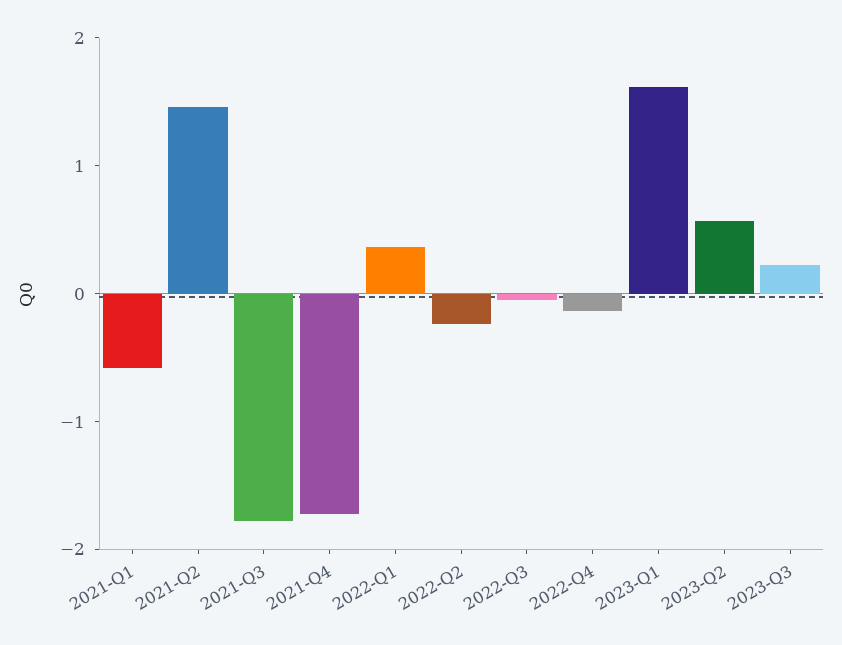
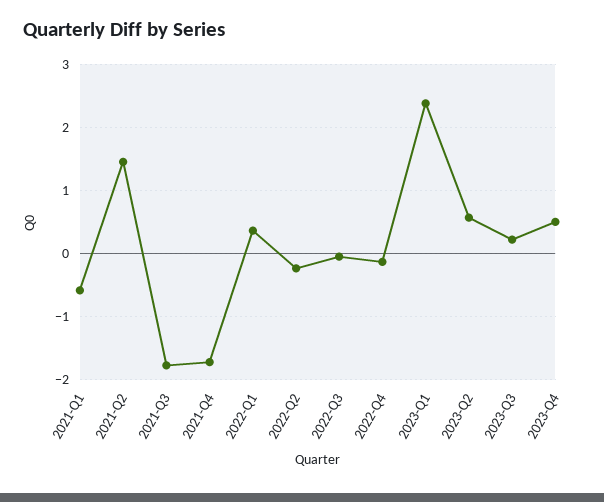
2023-Q1: 1.6 -> 2.4
2023-Q4: none -> 0.5

